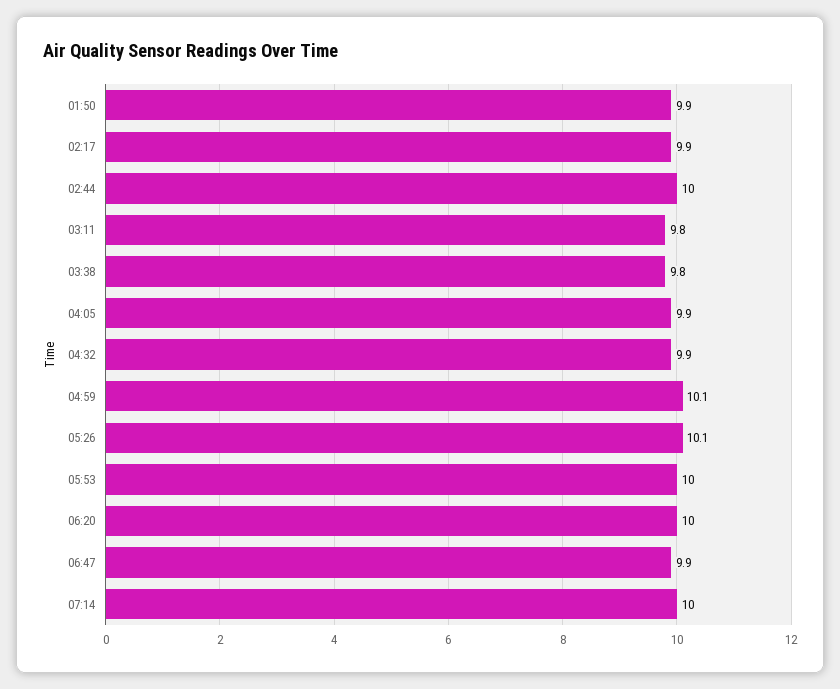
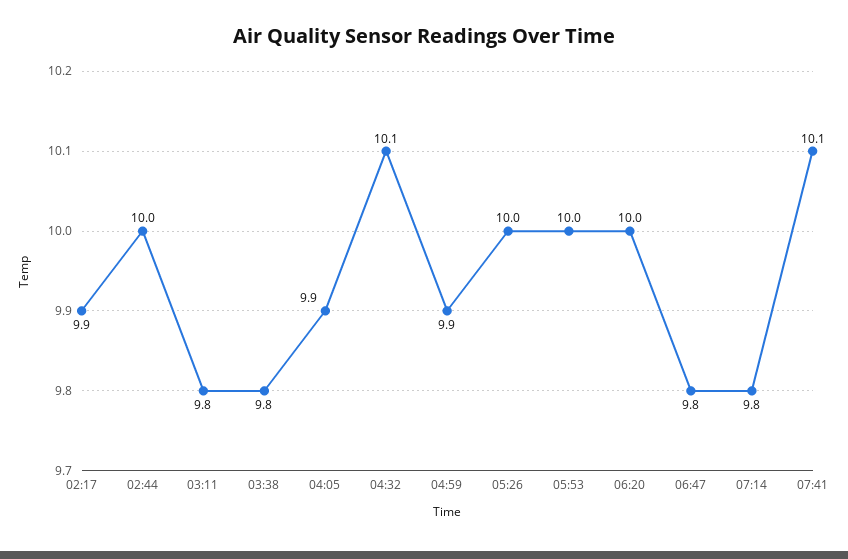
01:50: 9.9 -> none
04:32: 9.9 -> 10.1
04:59: 10.1 -> 9.9
05:26: 10.1 -> 10
06:47: 9.9 -> 9.8
07:14: 10 -> 9.8
07:41: none -> 10.1

